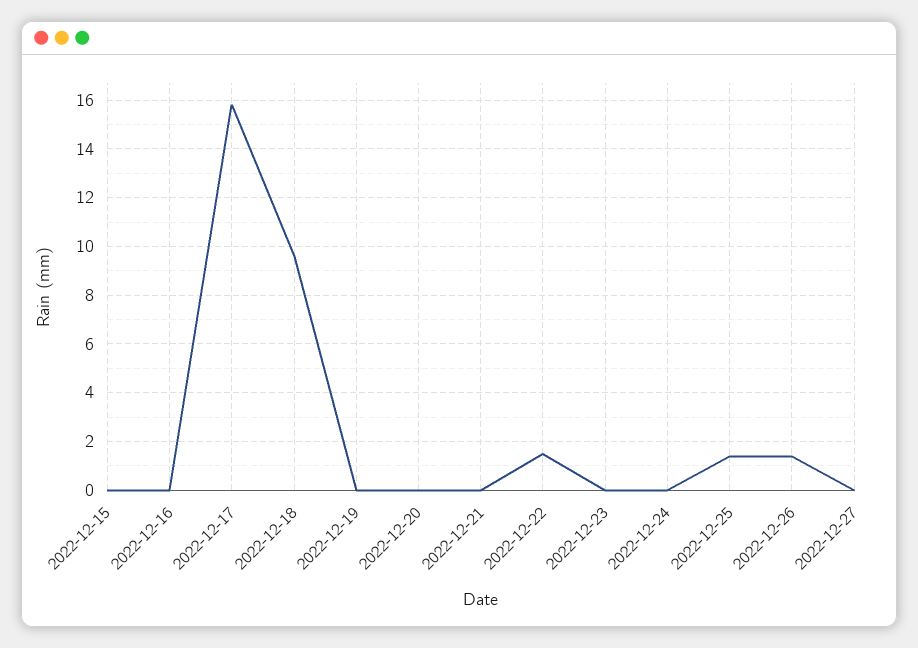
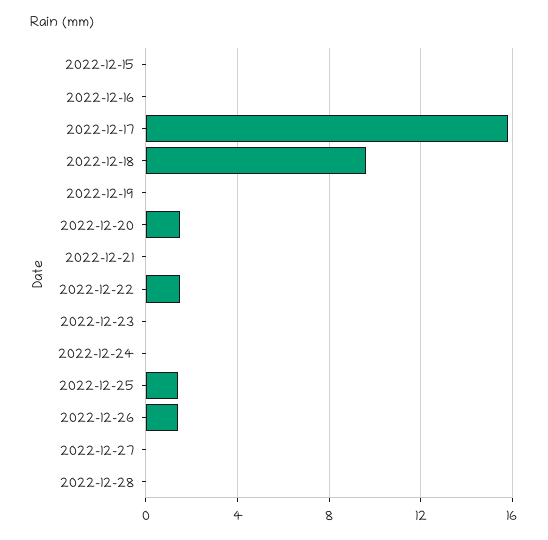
2022-12-20: 0 -> 1.5
2022-12-28: none -> 0

